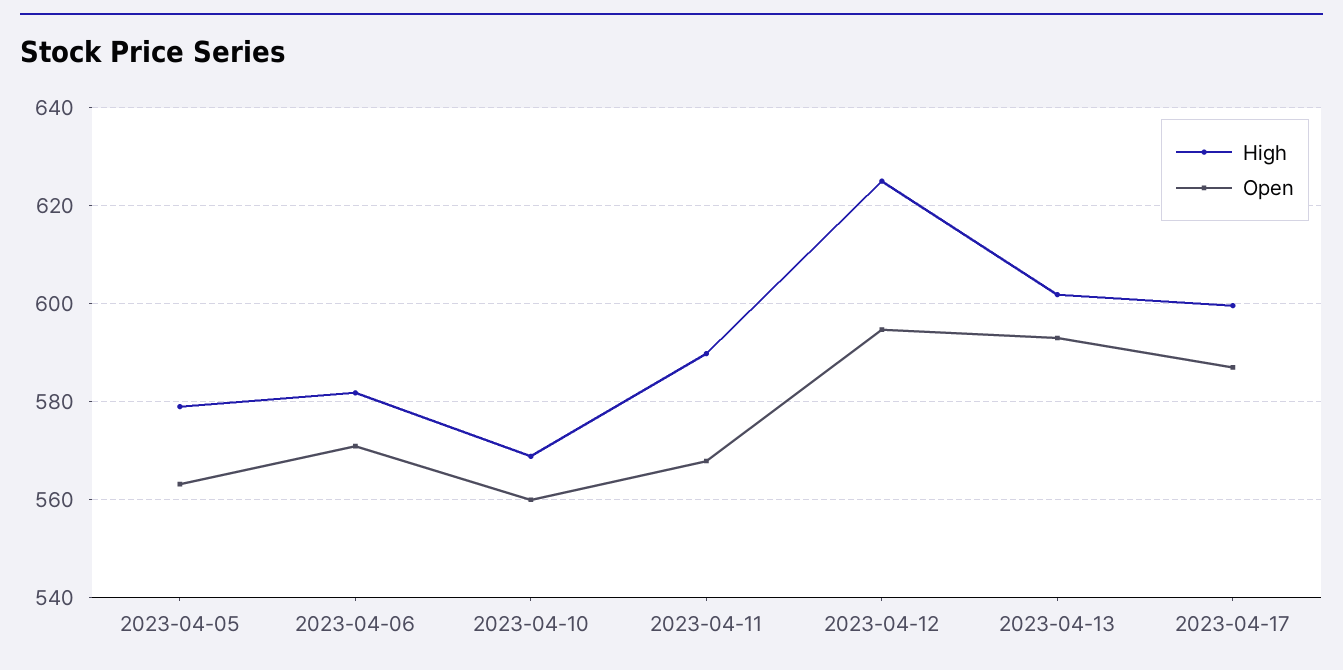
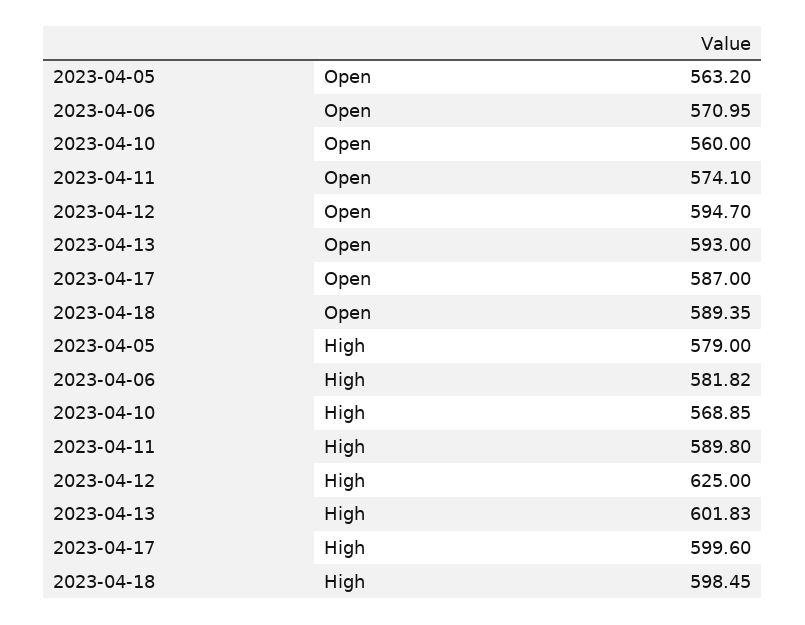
Open, 2023-04-11: 568 -> 574.1
Open, 2023-04-18: none -> 589.35
High, 2023-04-18: none -> 598.45

